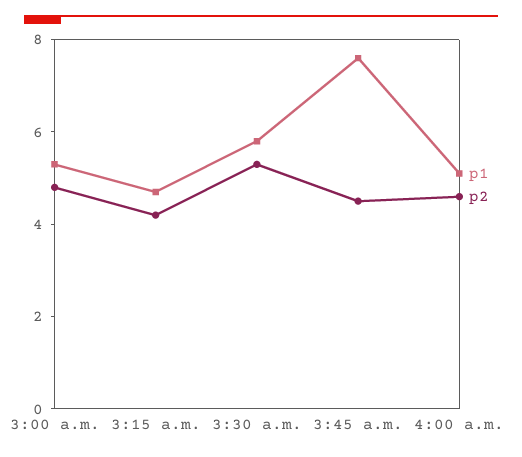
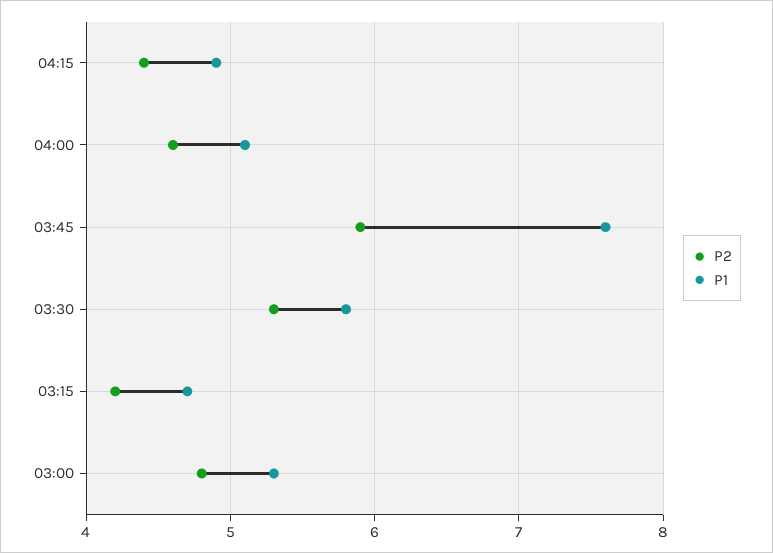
p2, 3:45 a.m.: 4.5 -> 5.9
p2, 04:15: none -> 4.4
p1, 04:15: none -> 4.9

